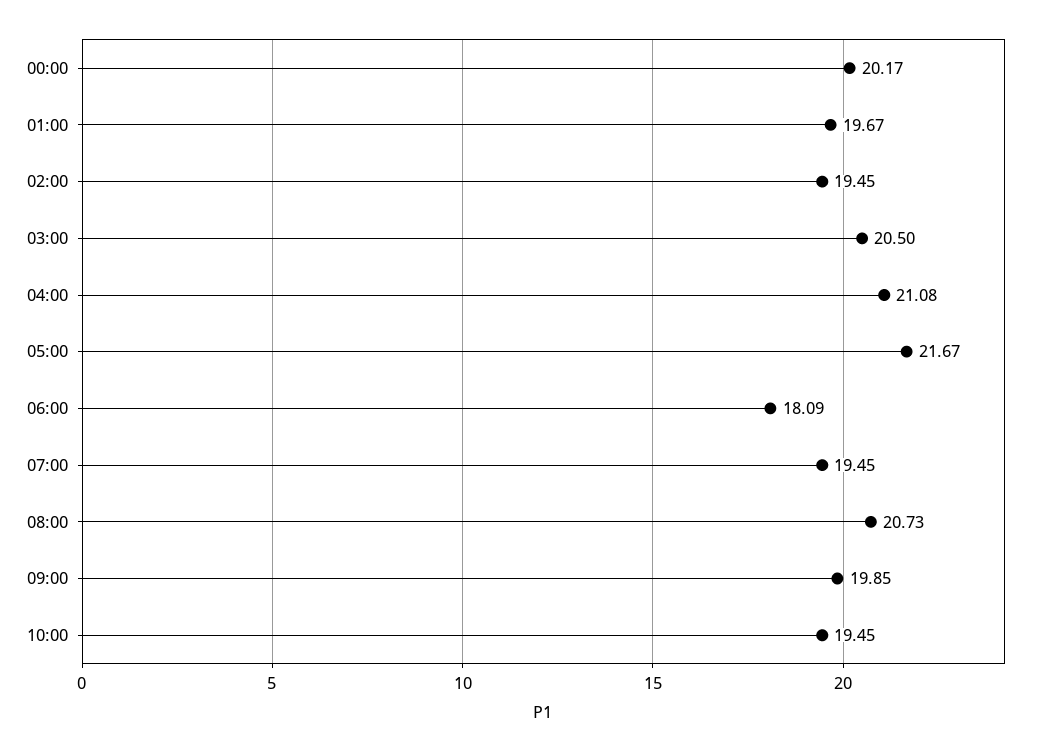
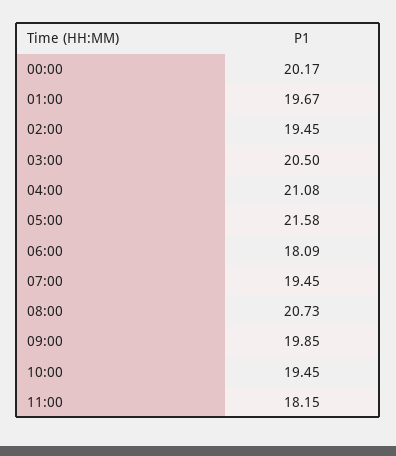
05:00: 21.67 -> 21.58
11:00: none -> 18.15

